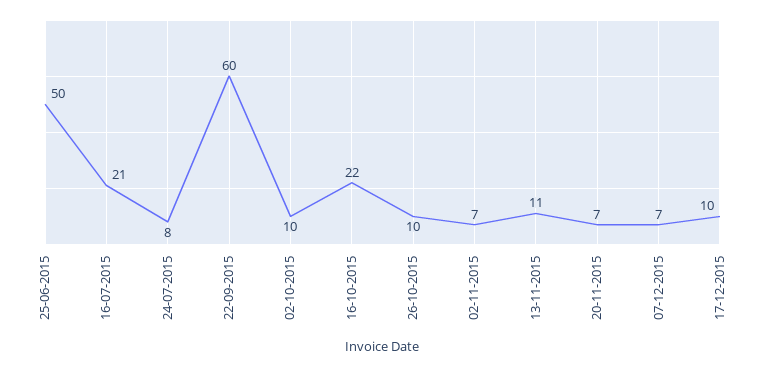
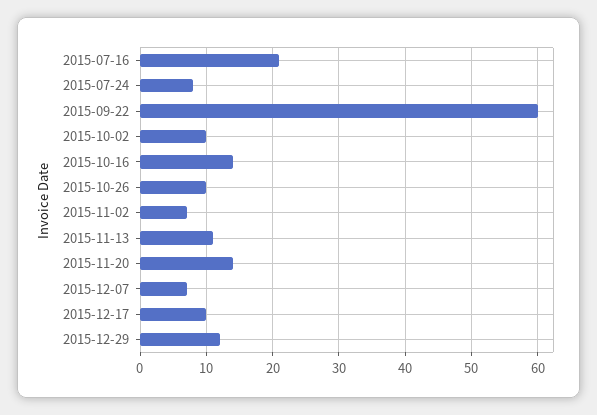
25-06-2015: 50 -> none
16-10-2015: 22 -> 14
20-11-2015: 7 -> 14
2015-12-29: none -> 12

